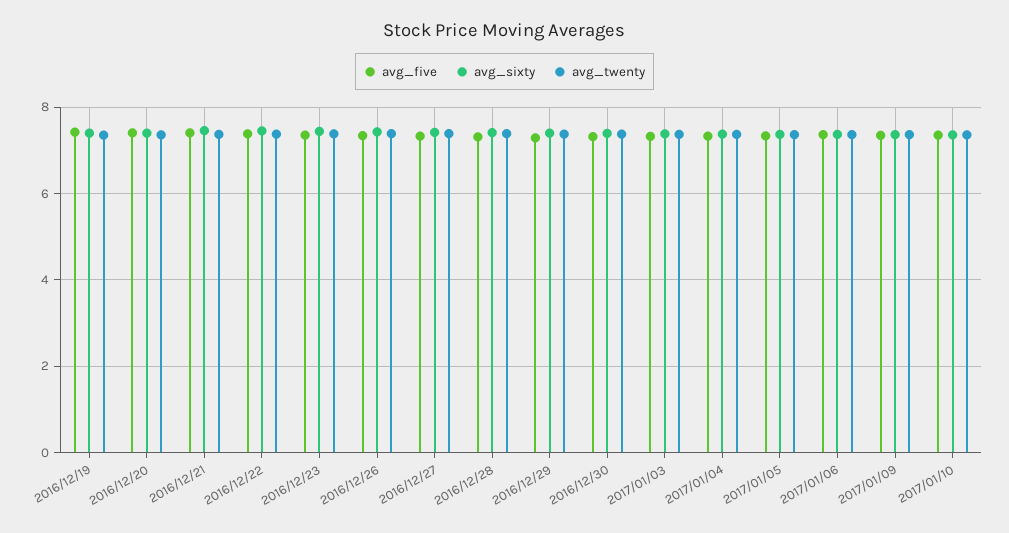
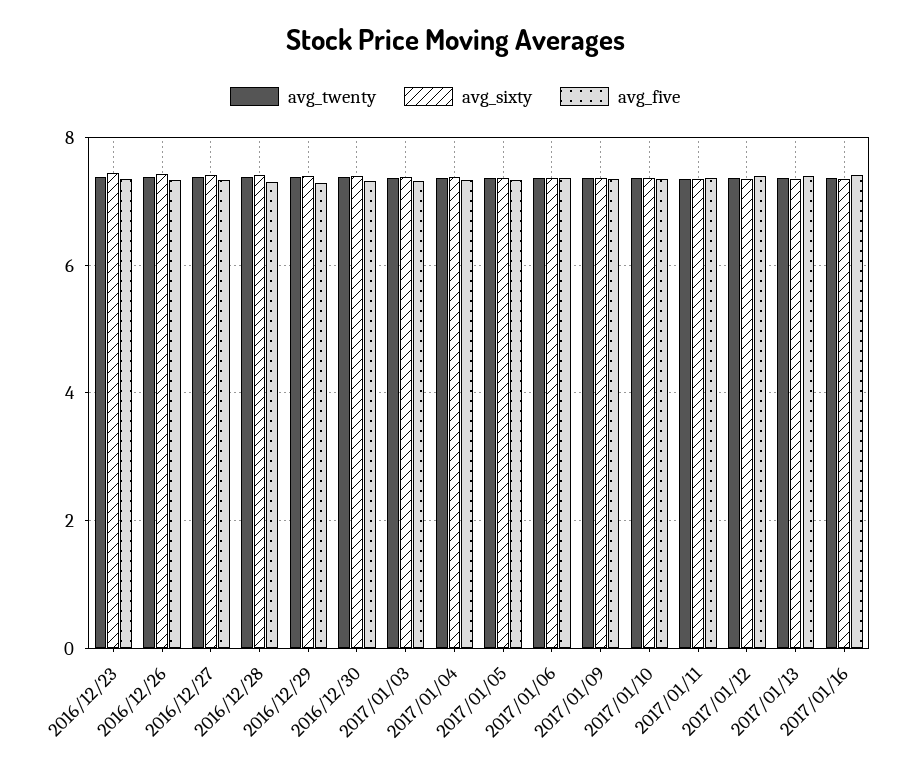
avg_five, 2016/12/19: 7.4 -> none
avg_sixty, 2016/12/19: 7.4 -> none
avg_twenty, 2016/12/19: 7.4 -> none
avg_five, 2016/12/20: 7.4 -> none
avg_sixty, 2016/12/20: 7.4 -> none
avg_twenty, 2016/12/20: 7.4 -> none
avg_five, 2016/12/21: 7.4 -> none
avg_sixty, 2016/12/21: 7.4 -> none
avg_twenty, 2016/12/21: 7.4 -> none
avg_five, 2016/12/22: 7.4 -> none
avg_sixty, 2016/12/22: 7.4 -> none
avg_twenty, 2016/12/22: 7.4 -> none
avg_twenty, 2017/01/11: none -> 7.4
avg_sixty, 2017/01/11: none -> 7.4
avg_five, 2017/01/11: none -> 7.4
avg_twenty, 2017/01/12: none -> 7.4
avg_sixty, 2017/01/12: none -> 7.4
avg_five, 2017/01/12: none -> 7.4
avg_twenty, 2017/01/13: none -> 7.4
avg_sixty, 2017/01/13: none -> 7.4
avg_five, 2017/01/13: none -> 7.4
avg_twenty, 2017/01/16: none -> 7.4
avg_sixty, 2017/01/16: none -> 7.4
avg_five, 2017/01/16: none -> 7.4

